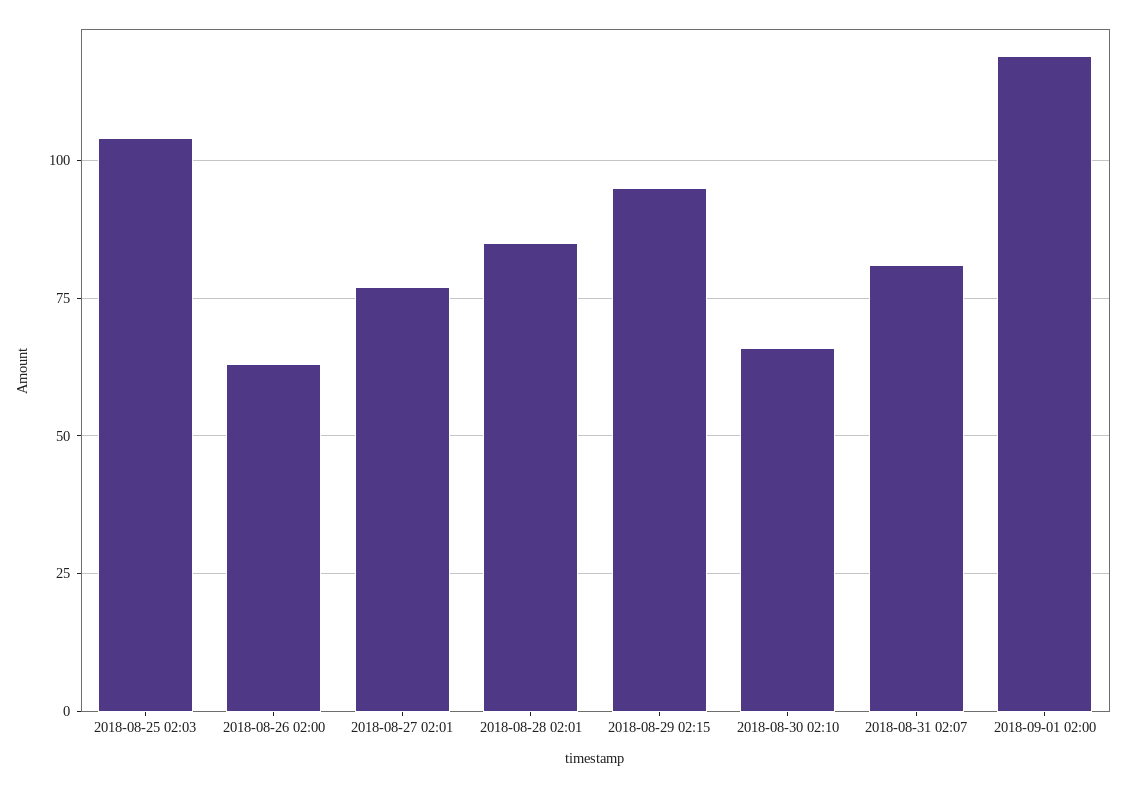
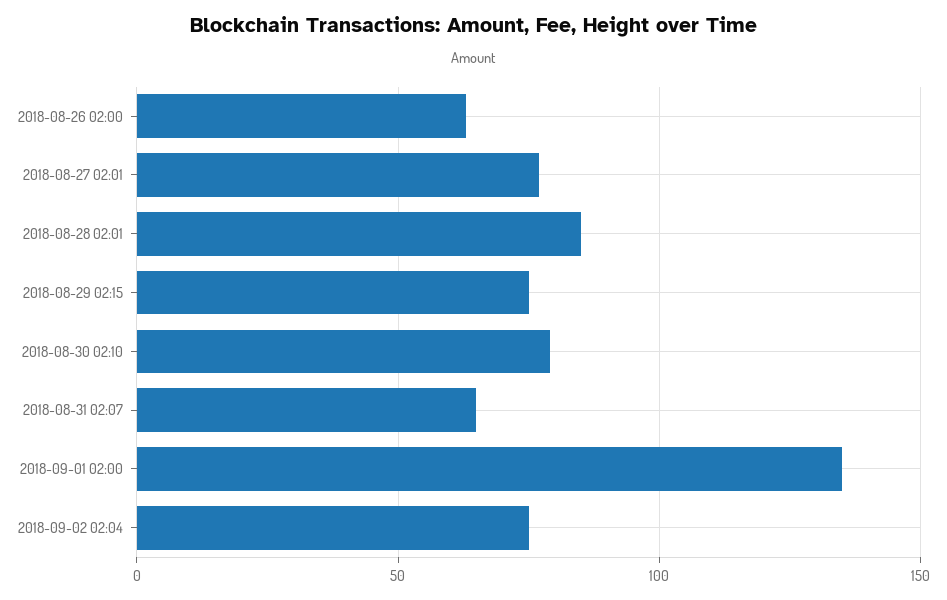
2018-08-25 02:03: 105 -> none
2018-08-29 02:15: 95 -> 75
2018-08-30 02:10: 65 -> 80
2018-08-31 02:07: 80 -> 65
2018-09-01 02:00: 120 -> 135
2018-09-02 02:04: none -> 75

